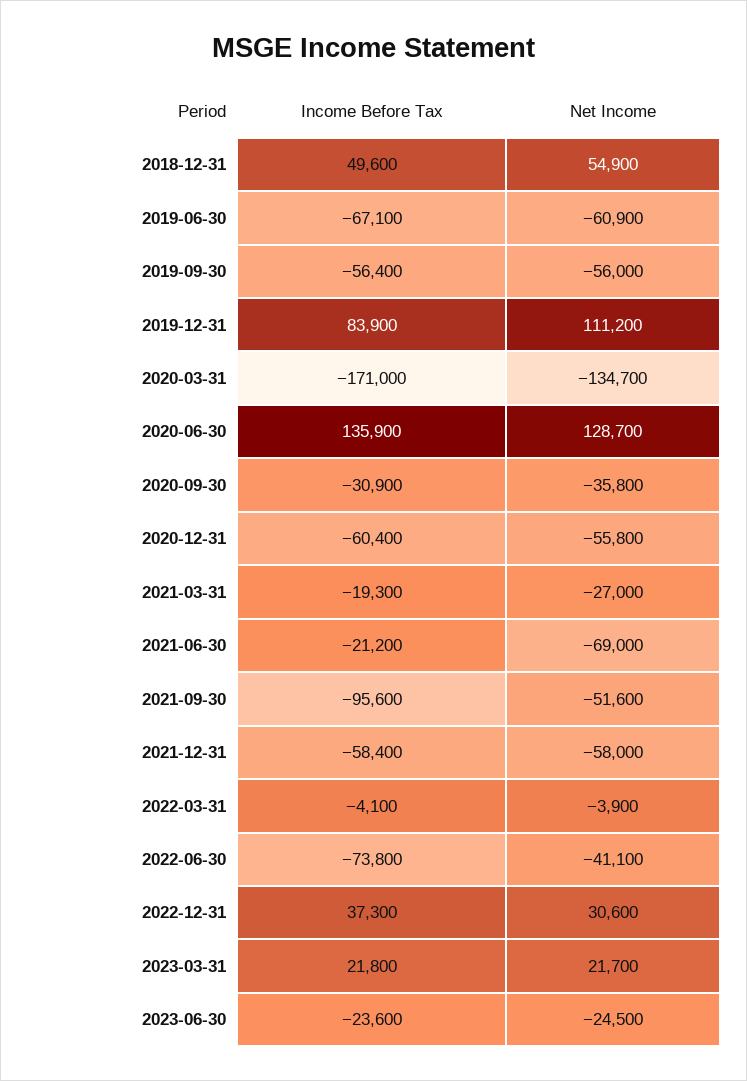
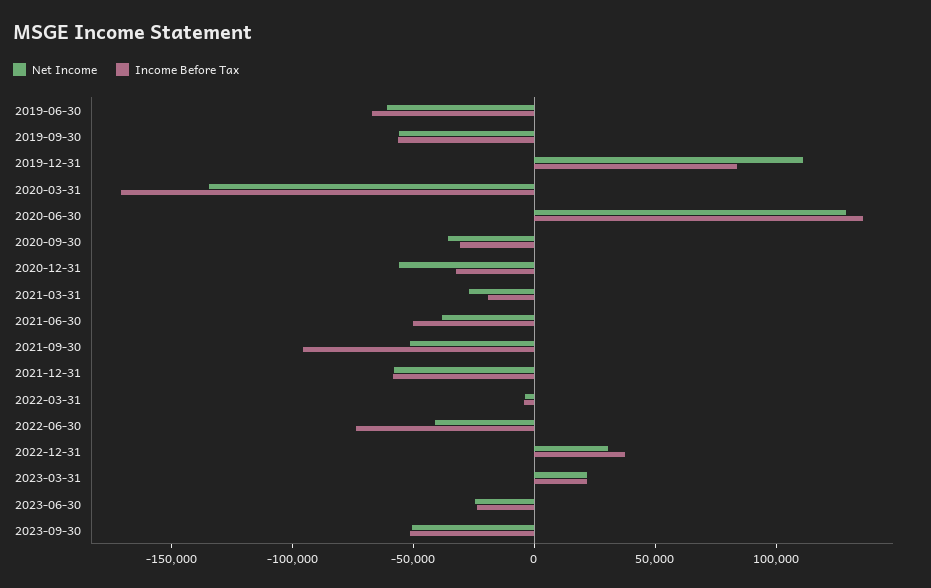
Income Before Tax, 2018-12-31: 49600 -> none
Net Income, 2018-12-31: 54900 -> none
Income Before Tax, 2020-12-31: -60400 -> -30000
Income Before Tax, 2021-06-30: -21200 -> -50000
Net Income, 2021-06-30: -69000 -> -40000
Net Income, 2023-09-30: none -> -50000
Income Before Tax, 2023-09-30: none -> -50000

